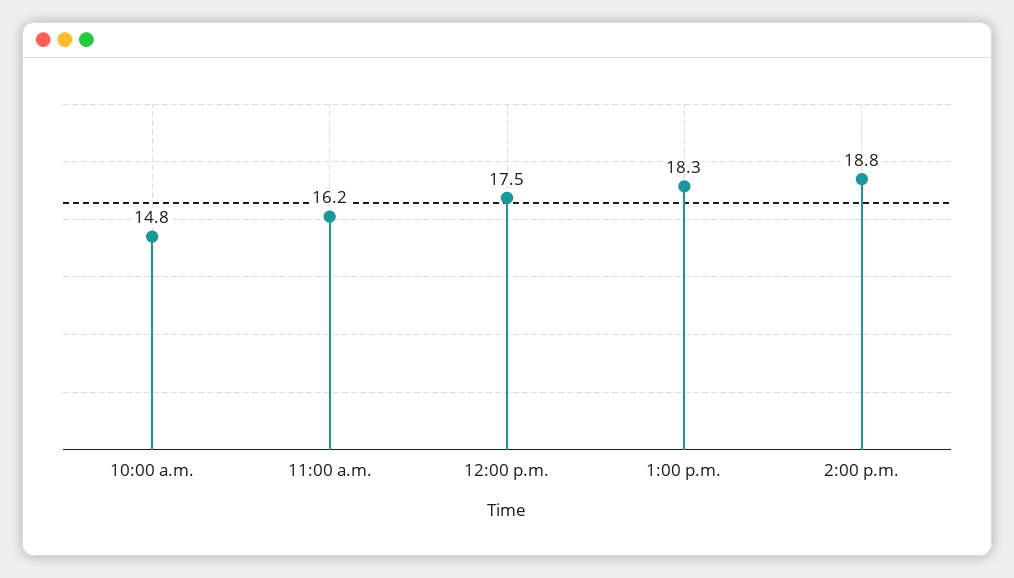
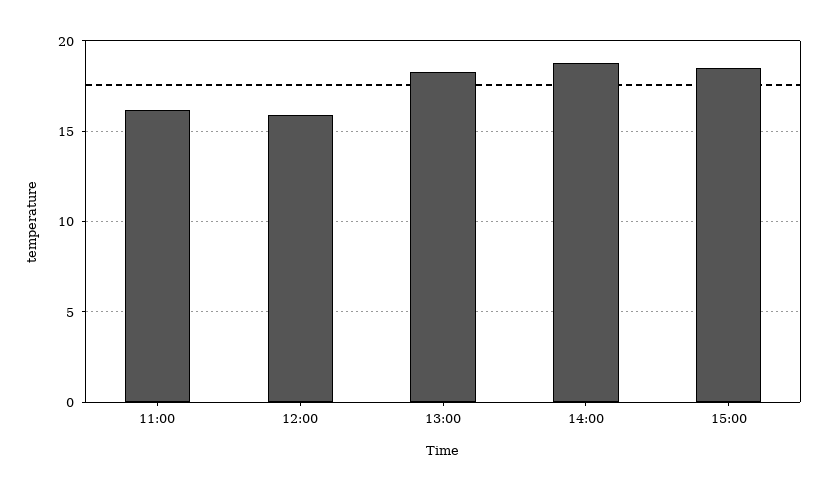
10:00 a.m.: 14.8 -> none
12:00 p.m.: 17.5 -> 16
15:00: none -> 18.5

